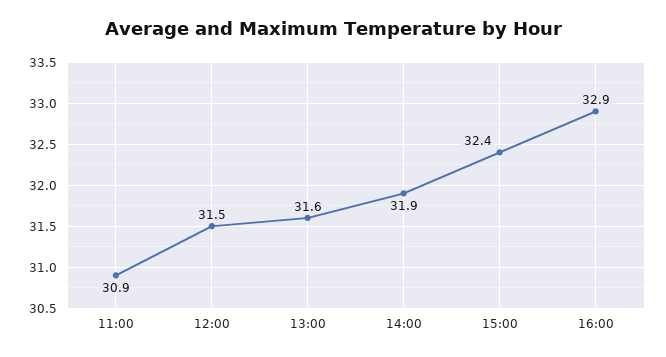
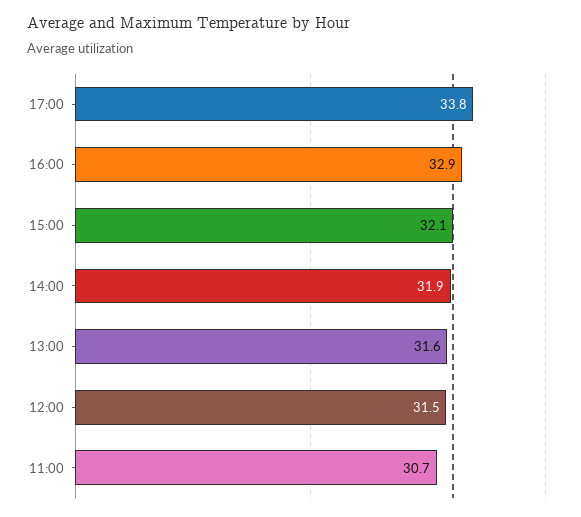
11:00: 30.9 -> 30.7
15:00: 32.4 -> 32.1
17:00: none -> 33.8

